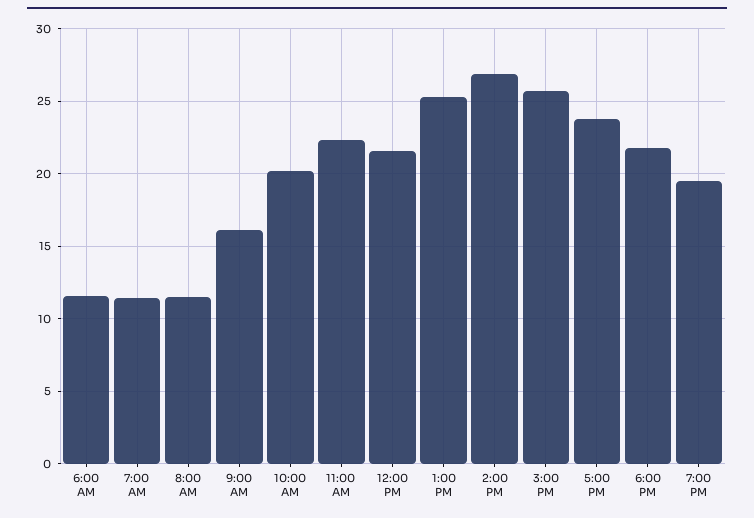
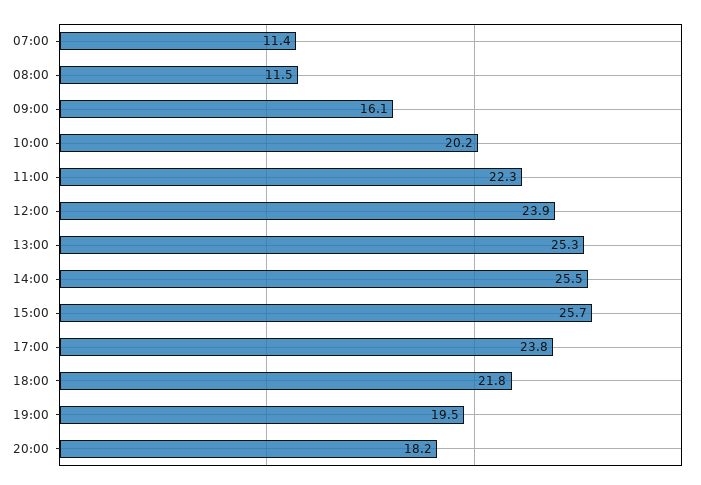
6:00 AM: 11.5 -> none
12:00 PM: 21.5 -> 23.9
2:00 PM: 27 -> 25.5
20:00: none -> 18.2

